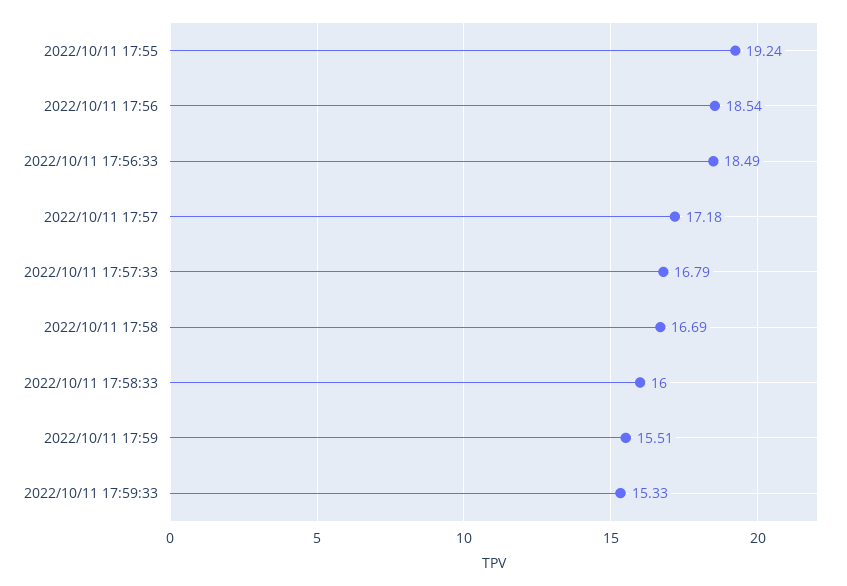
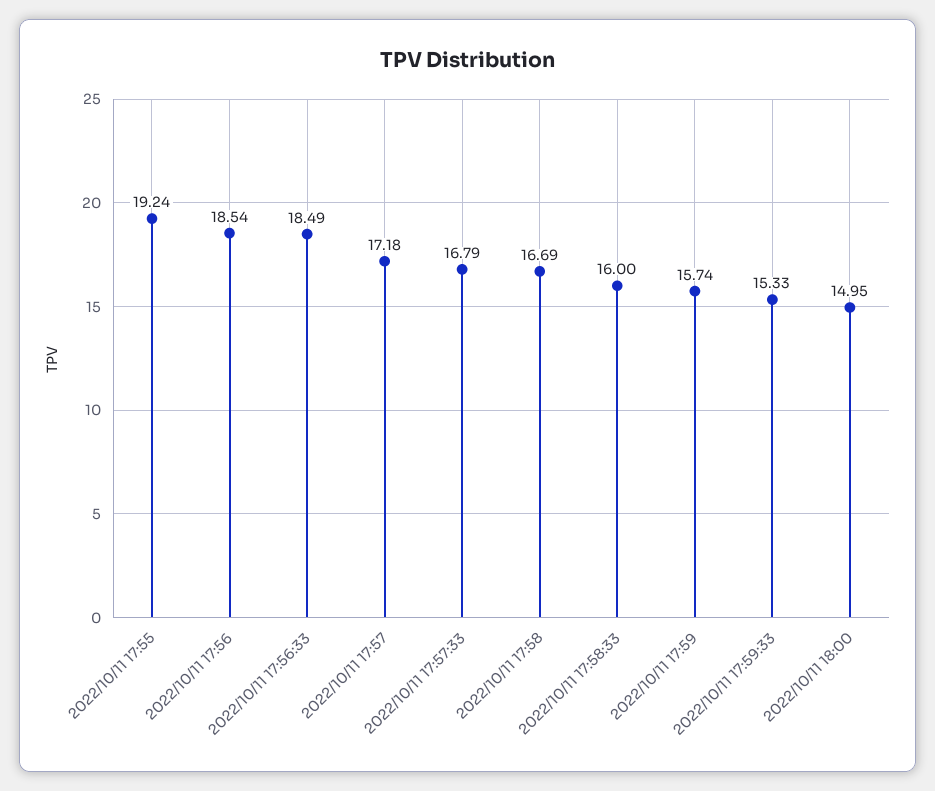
2022/10/11 17:59: 15.51 -> 15.74
2022/10/11 18:00: none -> 14.95

